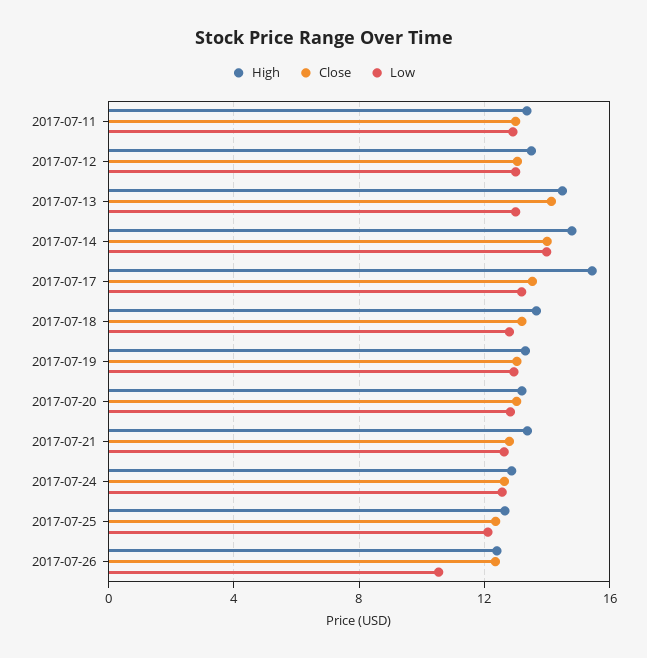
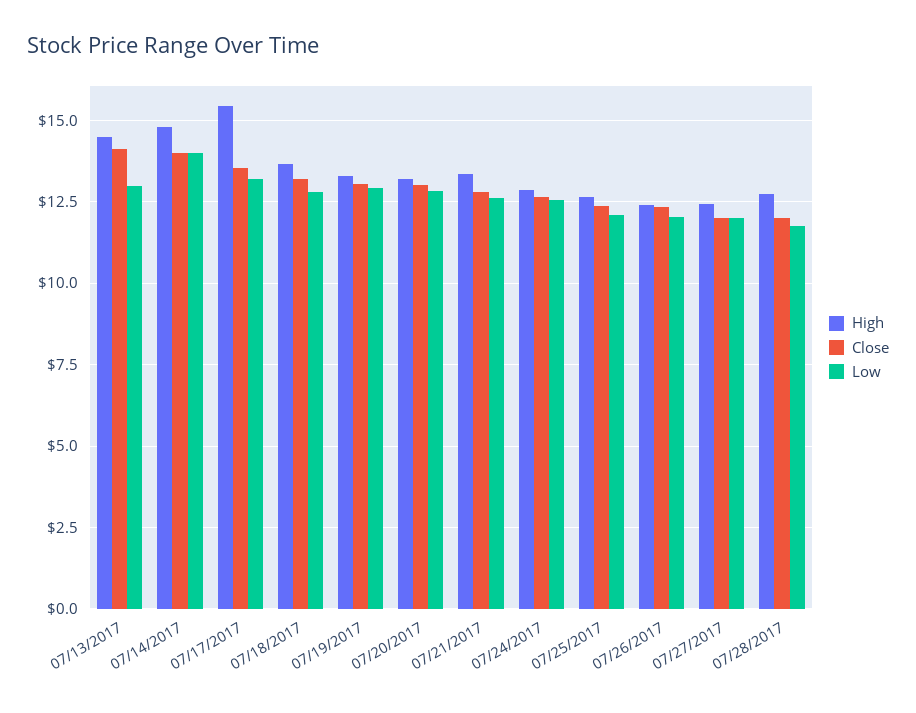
High, 2017-07-11: 13.5 -> none
Close, 2017-07-11: 13 -> none
Low, 2017-07-11: 13 -> none
High, 2017-07-12: 13.5 -> none
Close, 2017-07-12: 13 -> none
Low, 2017-07-12: 13 -> none
Low, 2017-07-26: 10.5 -> 12
High, 07/27/2017: none -> 12.5
Close, 07/27/2017: none -> 12
Low, 07/27/2017: none -> 12
High, 07/28/2017: none -> 12.75
Close, 07/28/2017: none -> 12
Low, 07/28/2017: none -> 11.75

